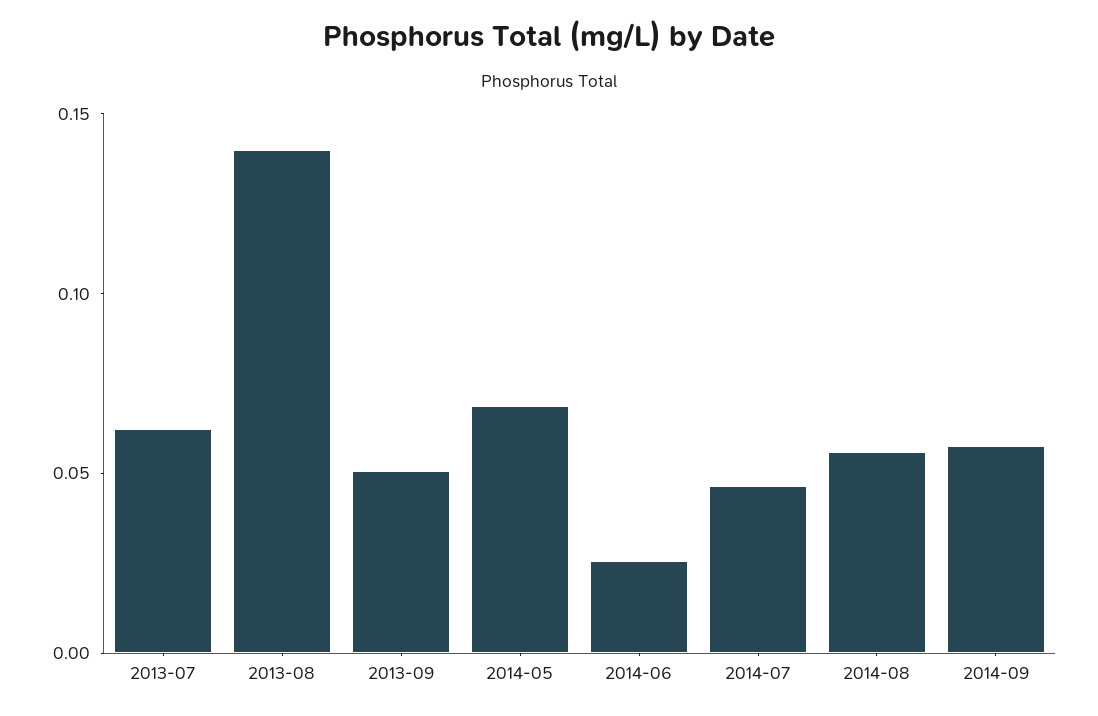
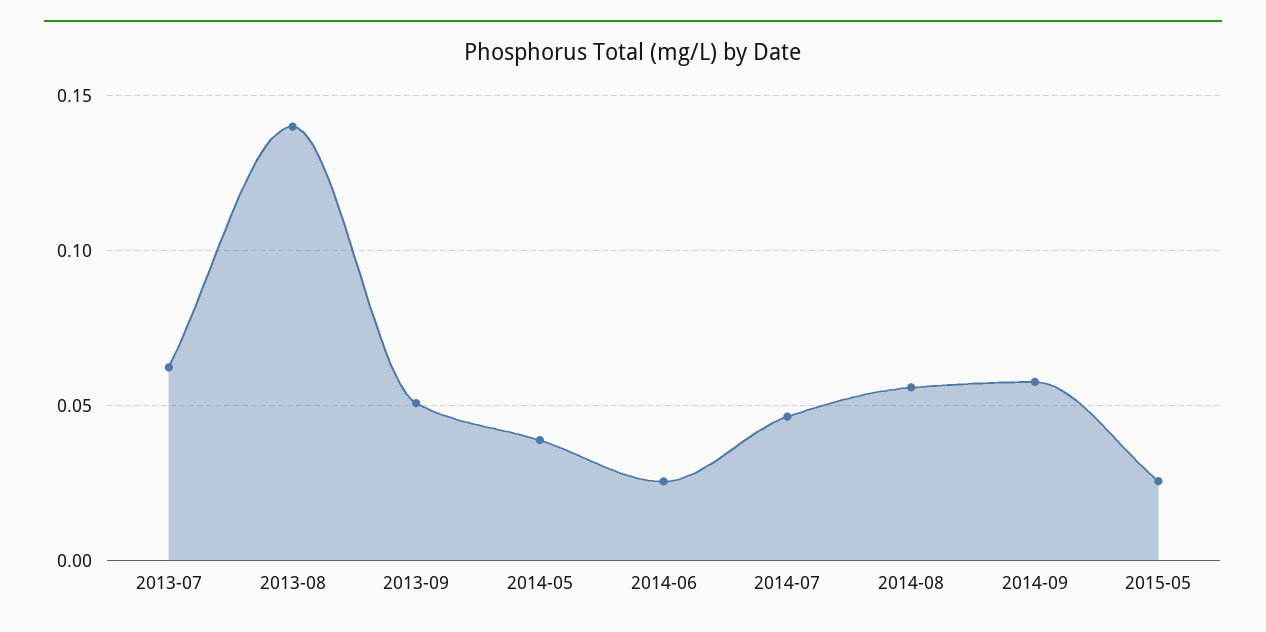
2014-05: 0.07 -> 0.04
2015-05: none -> 0.025

